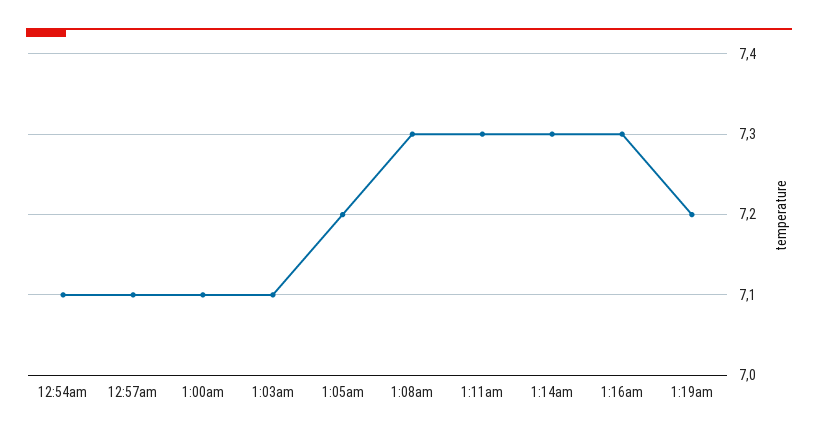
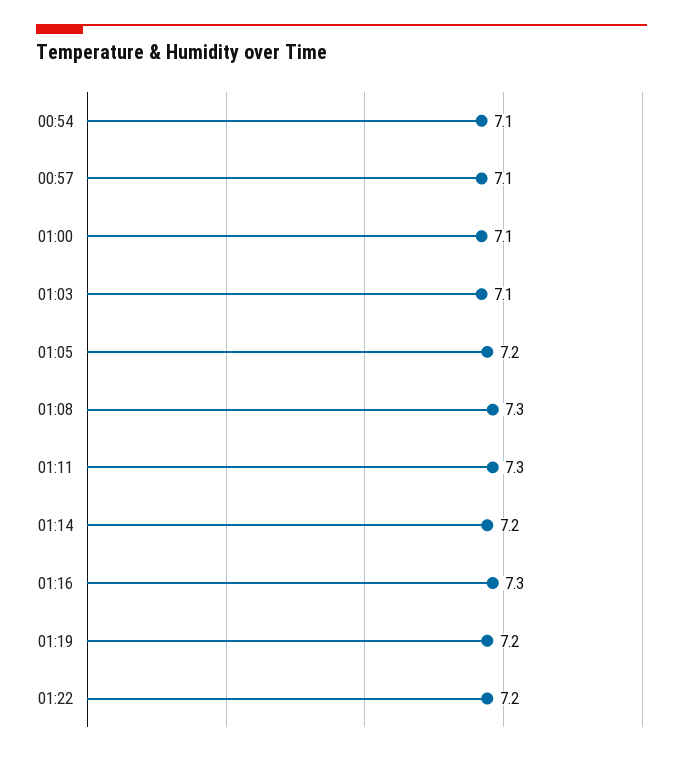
1:14am: 7.3 -> 7.2
01:22: none -> 7.2

